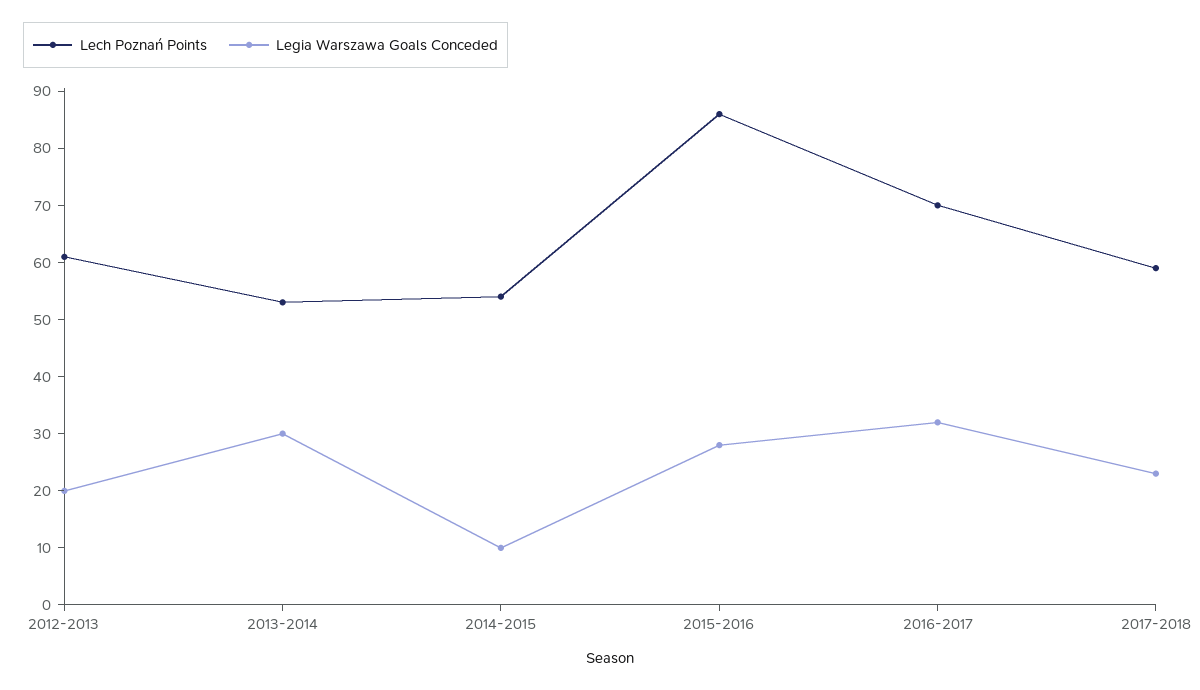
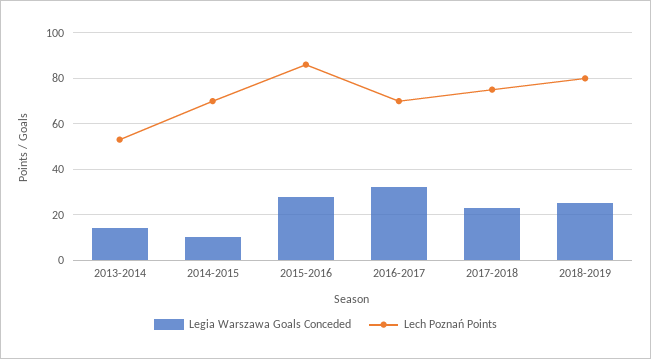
Lech Poznań Points, 2012-2013: 60 -> none
Legia Warszawa Goals Conceded, 2012-2013: 20 -> none
Legia Warszawa Goals Conceded, 2013-2014: 30 -> 15
Lech Poznań Points, 2014-2015: 55 -> 70
Lech Poznań Points, 2017-2018: 60 -> 75
Legia Warszawa Goals Conceded, 2018-2019: none -> 25
Lech Poznań Points, 2018-2019: none -> 80

